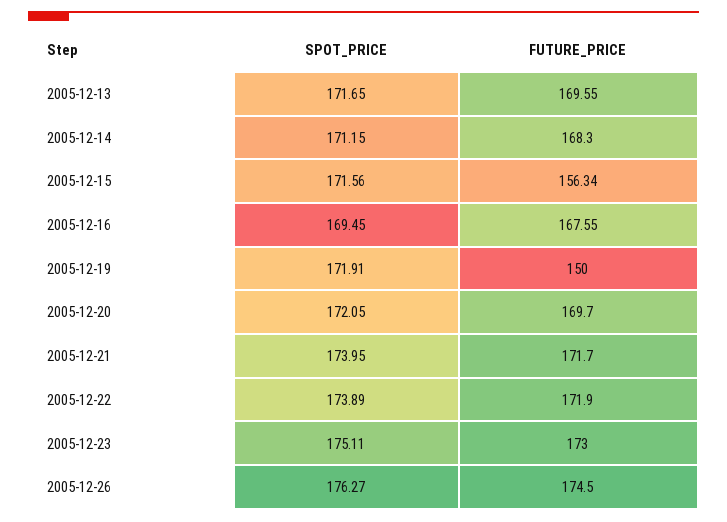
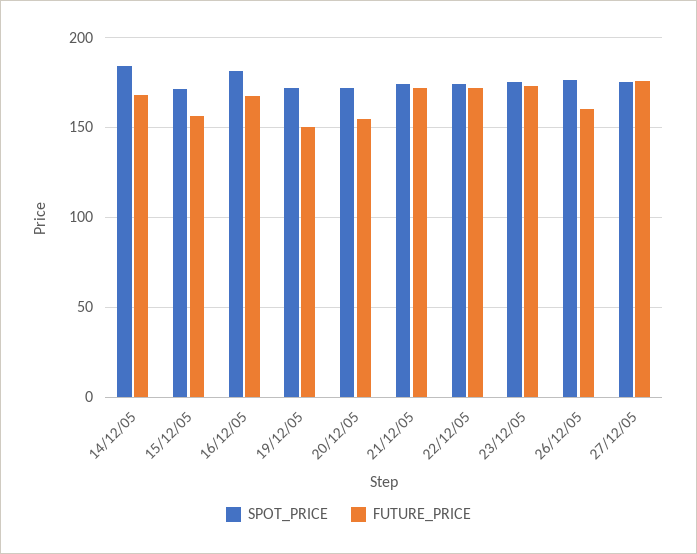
SPOT_PRICE, 2005-12-13: 171.65 -> none
FUTURE_PRICE, 2005-12-13: 169.55 -> none
SPOT_PRICE, 2005-12-14: 171.15 -> 185
SPOT_PRICE, 2005-12-16: 169.45 -> 180
FUTURE_PRICE, 2005-12-20: 169.7 -> 155
FUTURE_PRICE, 2005-12-26: 174.5 -> 160
SPOT_PRICE, 27/12/05: none -> 175
FUTURE_PRICE, 27/12/05: none -> 175

